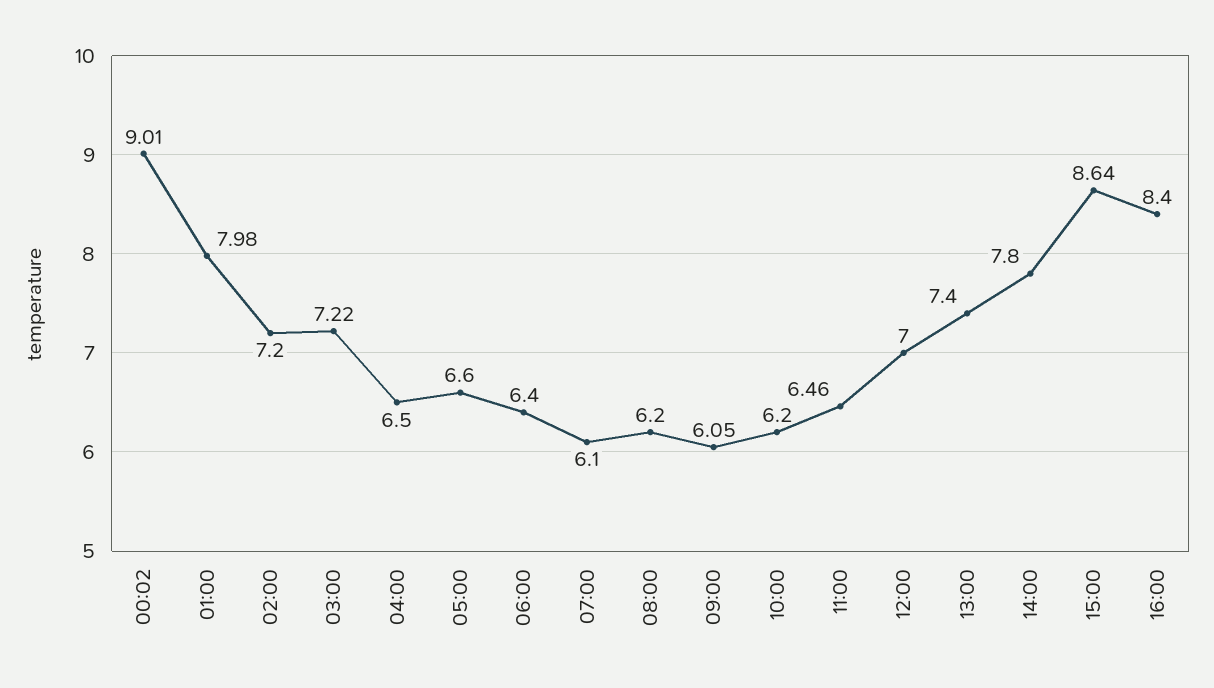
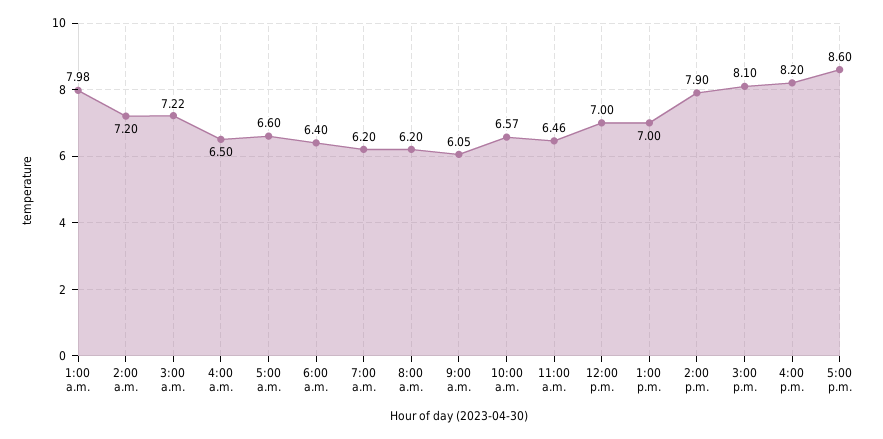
00:02: 9.01 -> none
07:00: 6.1 -> 6.2
10:00: 6.2 -> 6.57
13:00: 7.4 -> 7
14:00: 7.8 -> 7.9
15:00: 8.64 -> 8.1
16:00: 8.4 -> 8.2
5:00 p.m.: none -> 8.6

